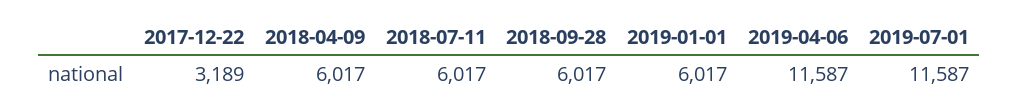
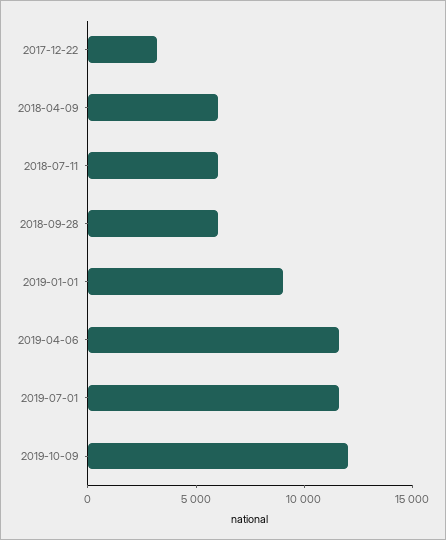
2019-01-01: 6017 -> 9000
2019-10-09: none -> 12000

